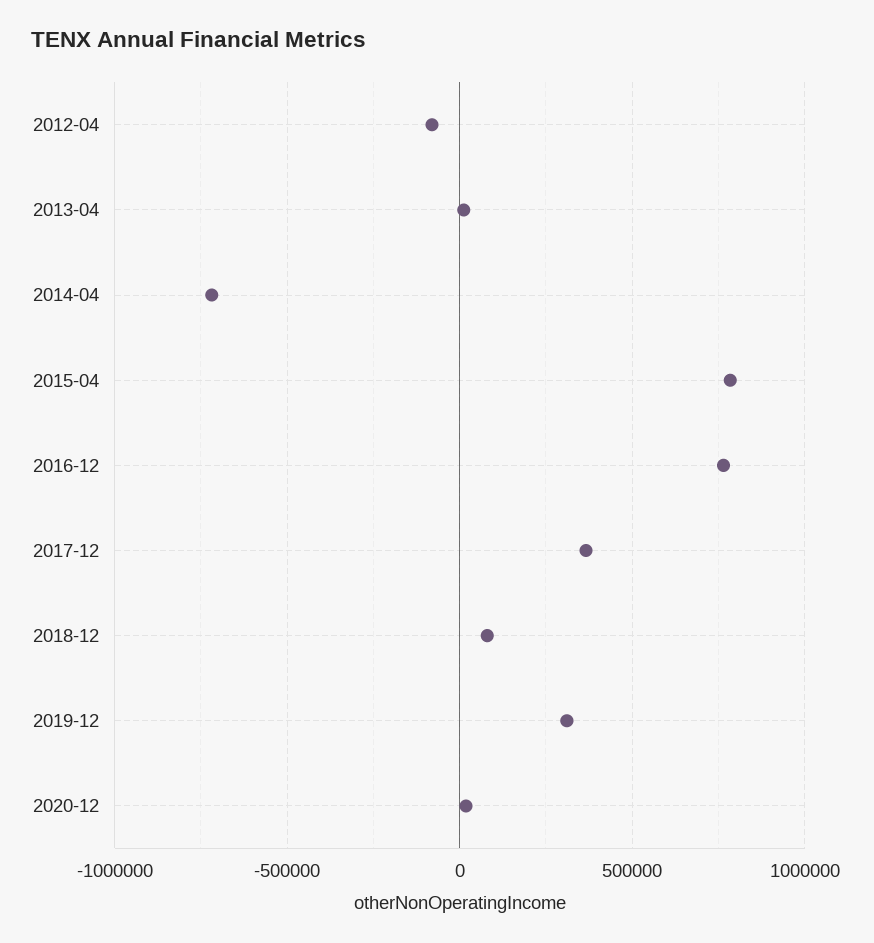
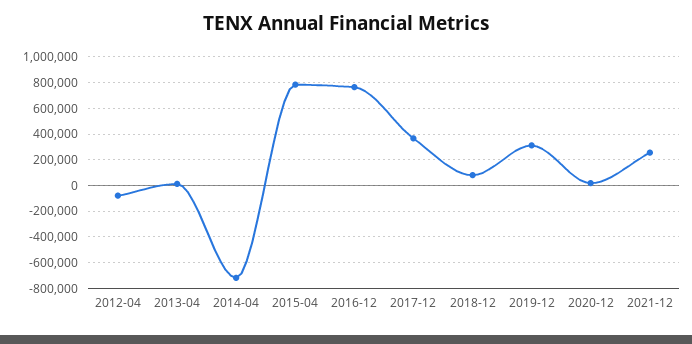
2021-12: none -> 250000

